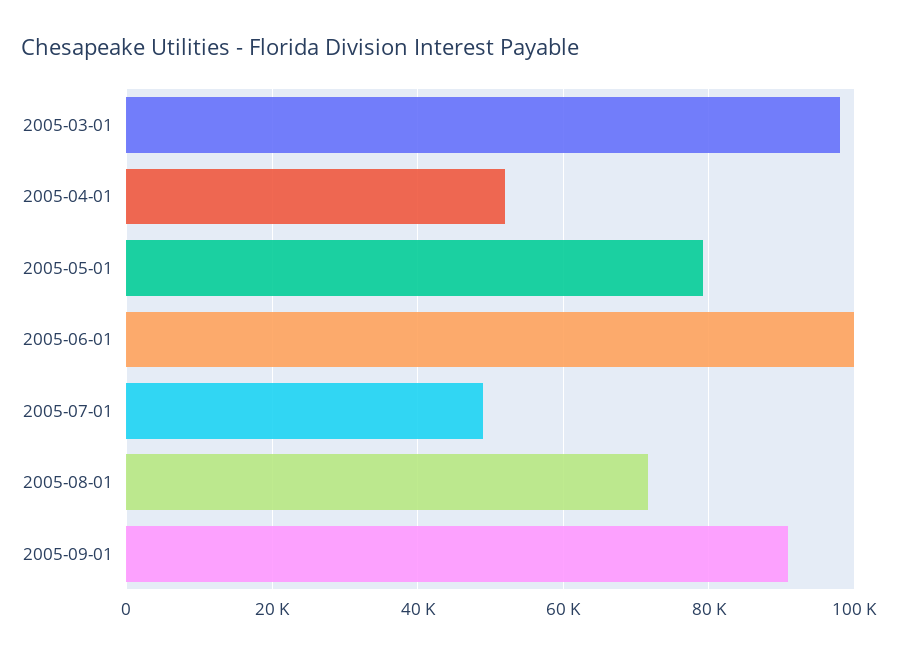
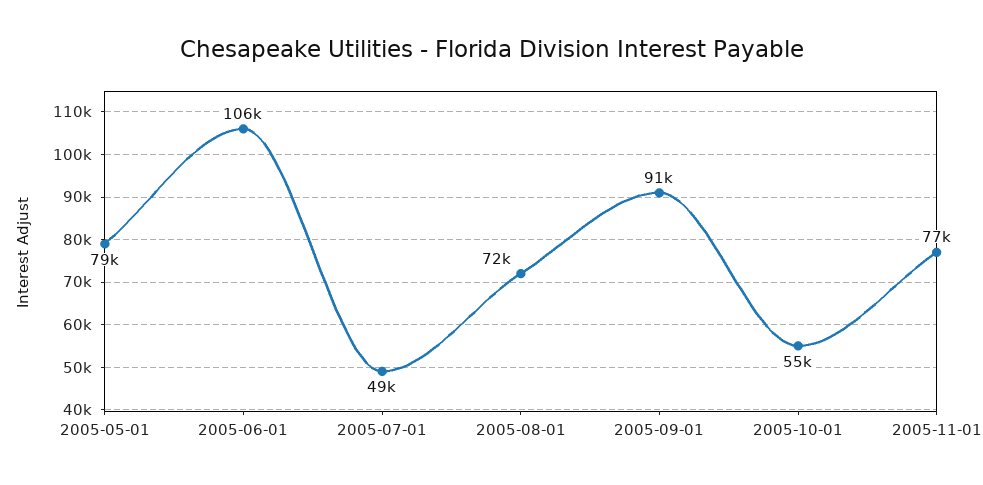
2005-03-01: 98000 -> none
2005-04-01: 52000 -> none
2005-06-01: 100000 -> 106000
2005-10-01: none -> 55000
2005-11-01: none -> 77000

